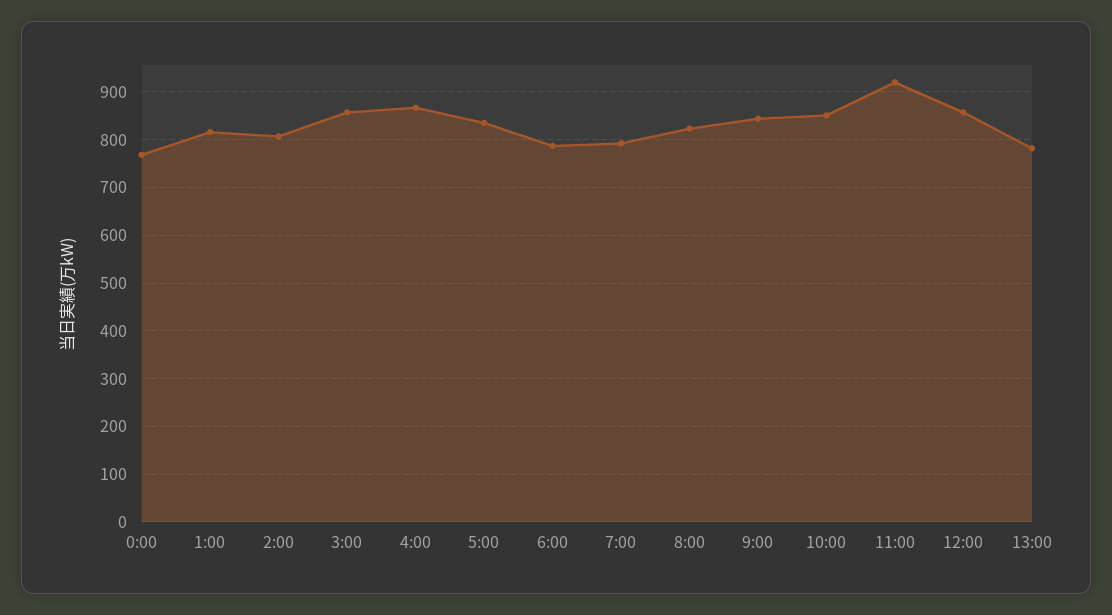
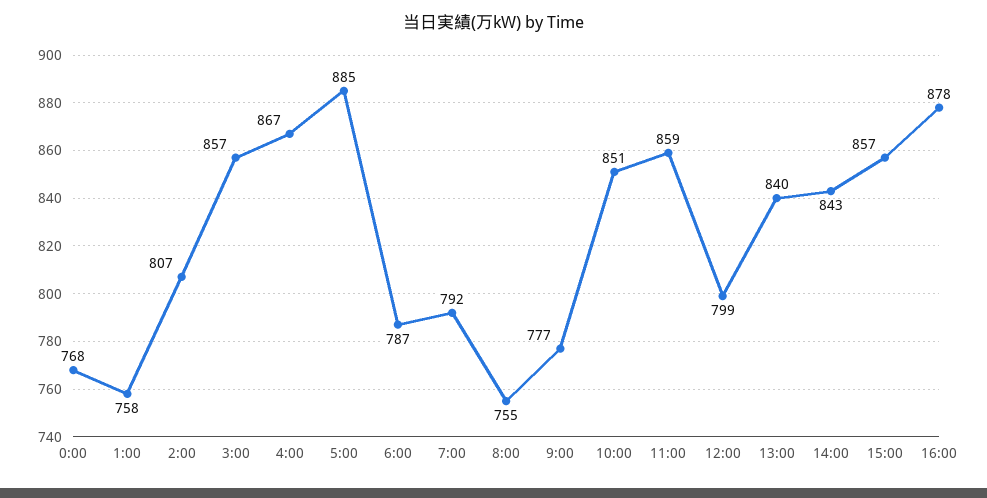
1:00: 820 -> 758
5:00: 840 -> 885
8:00: 820 -> 755
9:00: 840 -> 777
11:00: 920 -> 859
12:00: 860 -> 799
13:00: 780 -> 840
14:00: none -> 843
15:00: none -> 857
16:00: none -> 878

